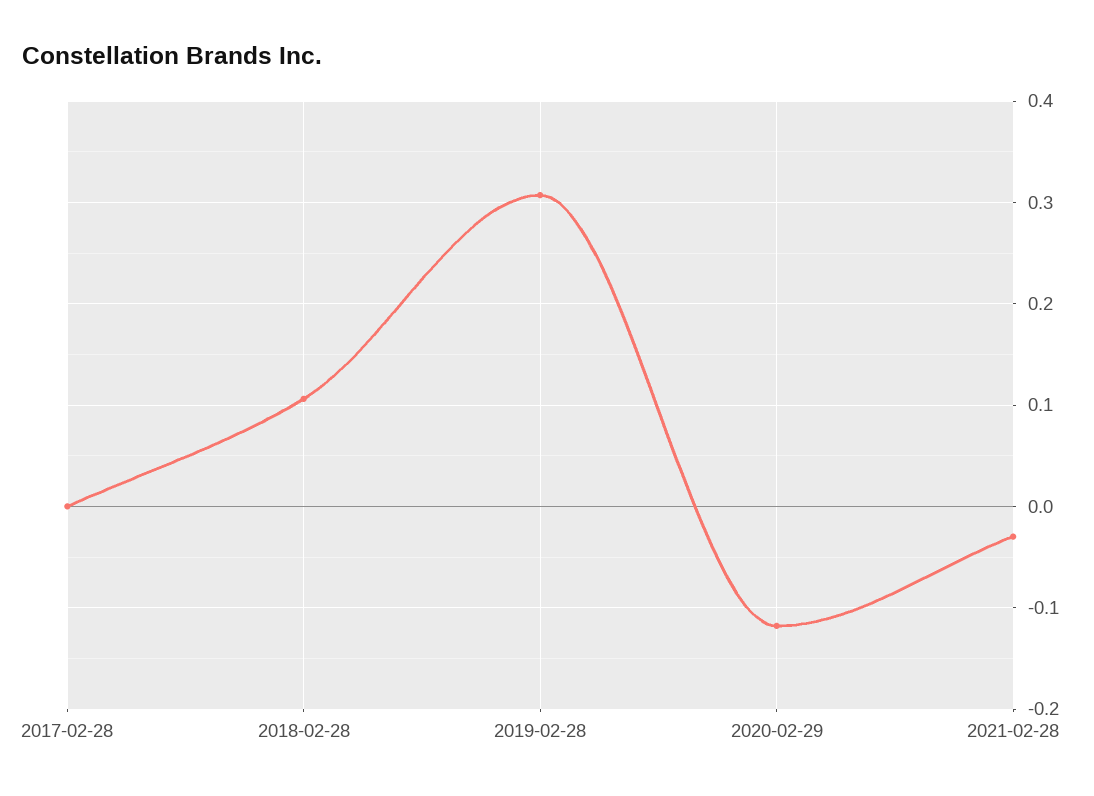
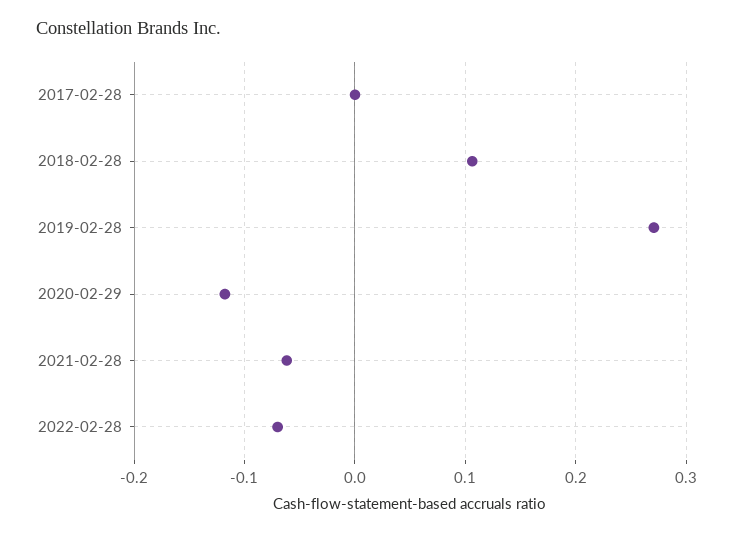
2019-02-28: 0.31 -> 0.27
2021-02-28: -0.03 -> -0.06
2022-02-28: none -> -0.07

